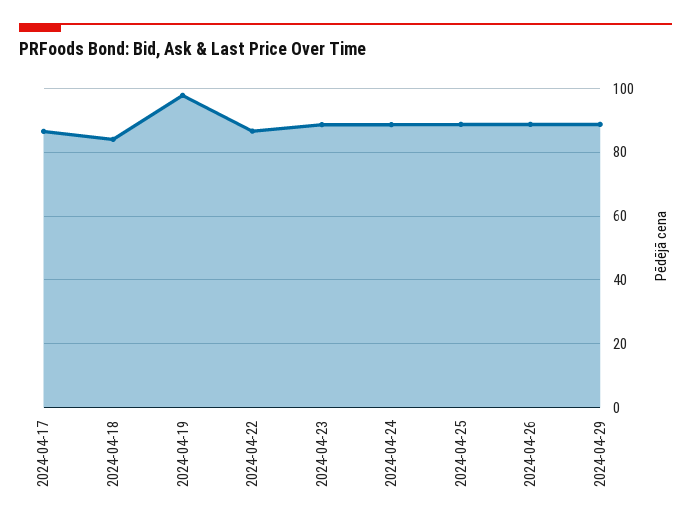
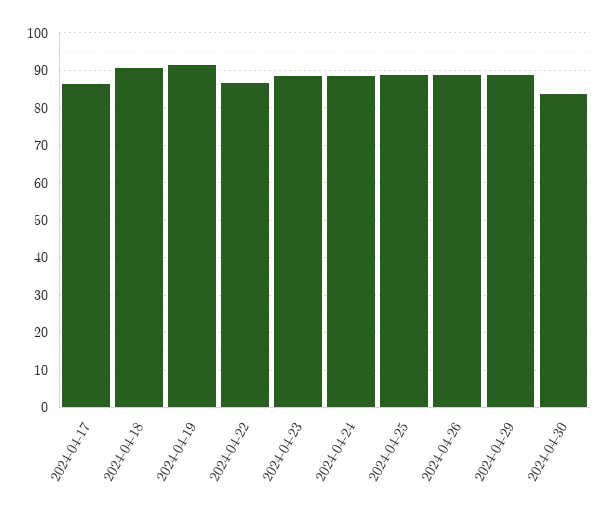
2024-04-18: 84 -> 90
2024-04-19: 98 -> 92
2024-04-30: none -> 84

